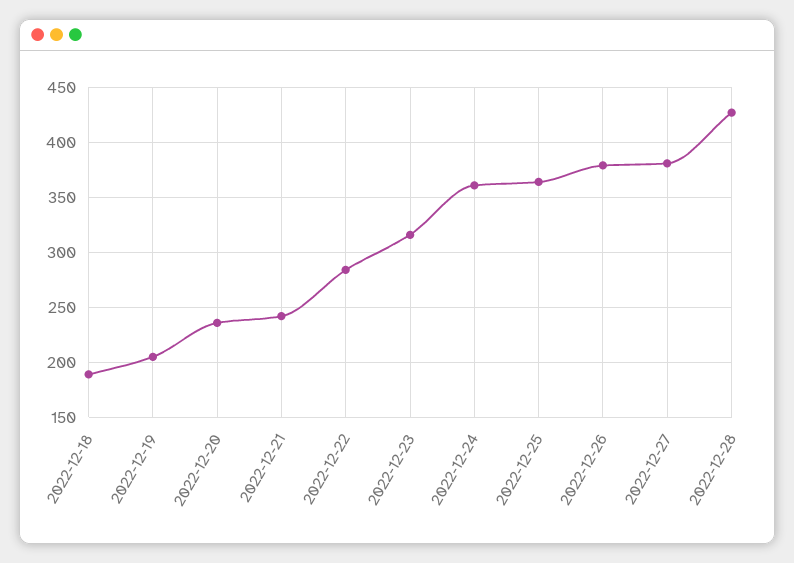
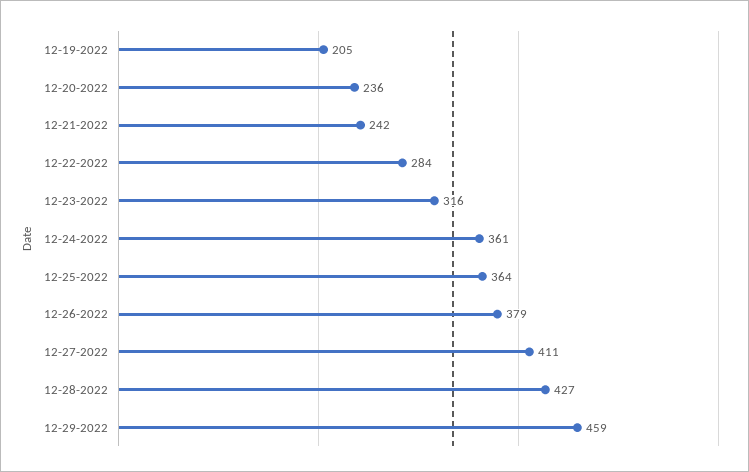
2022-12-18: 190 -> none
2022-12-27: 380 -> 411
12-29-2022: none -> 459

